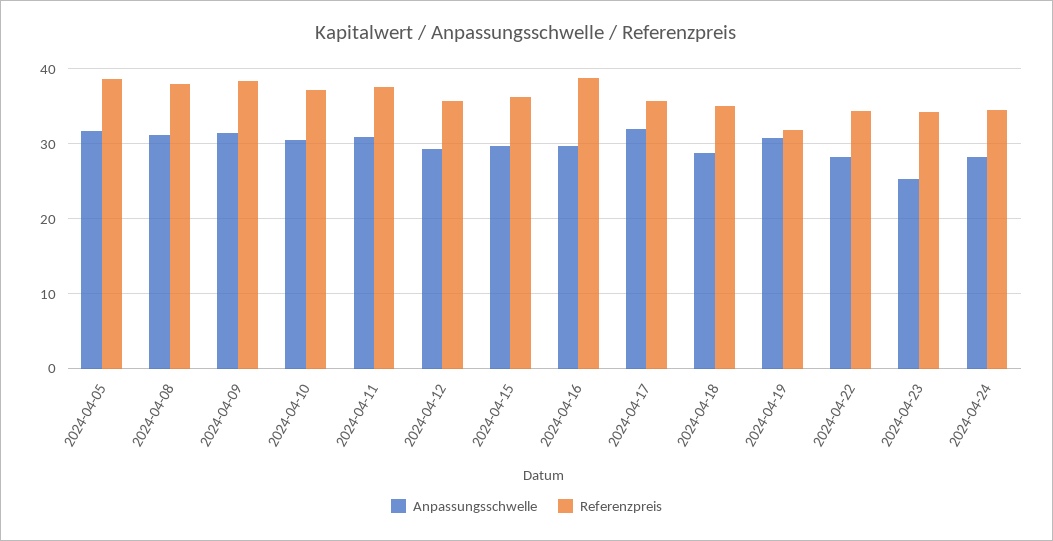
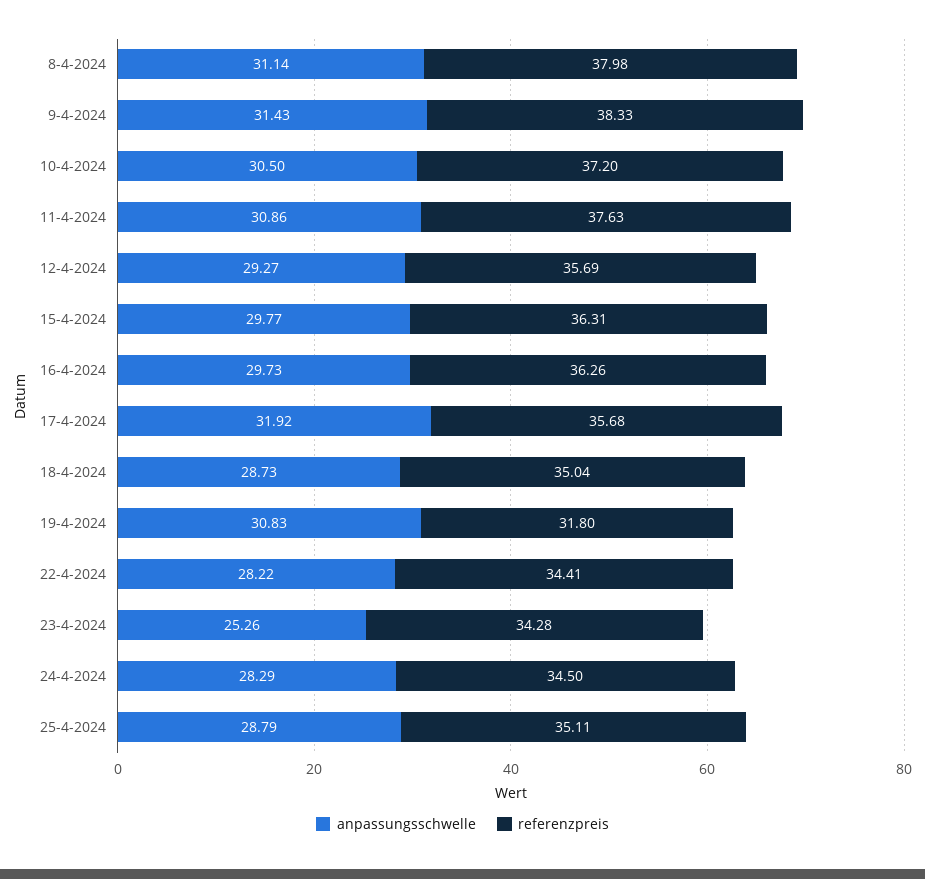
Anpassungsschwelle, 2024-04-05: 32 -> none
Referenzpreis, 2024-04-05: 39 -> none
Referenzpreis, 2024-04-16: 39 -> 36.26
Anpassungsschwelle, 25-4-2024: none -> 28.79
Referenzpreis, 25-4-2024: none -> 35.11

